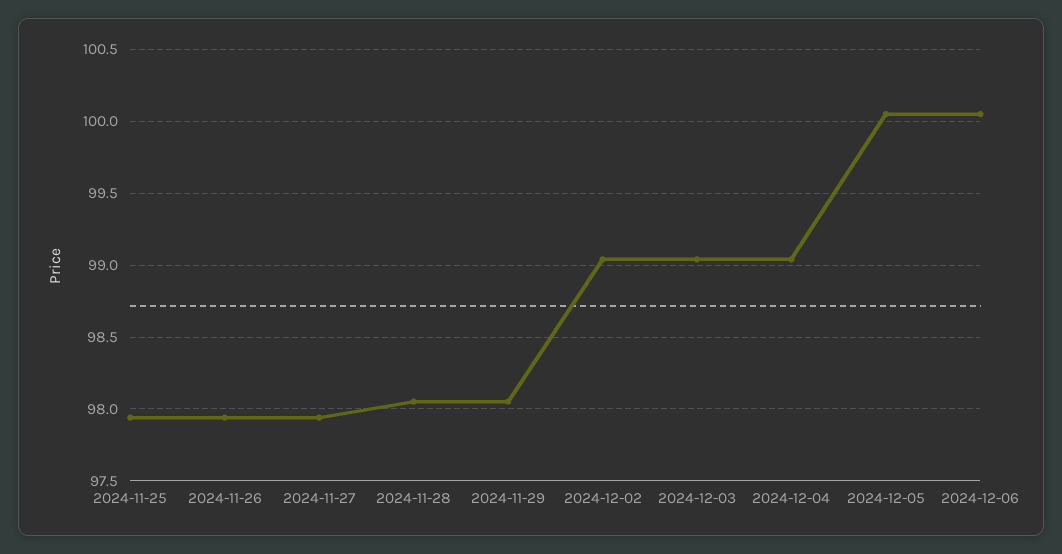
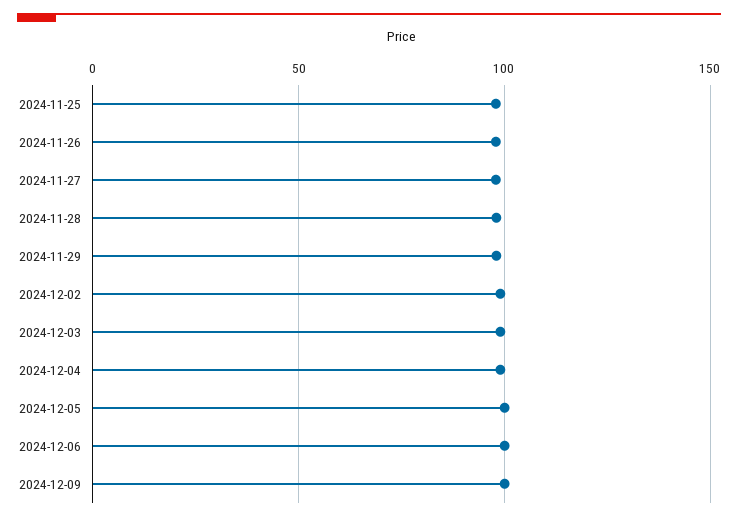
2024-12-09: none -> 100

